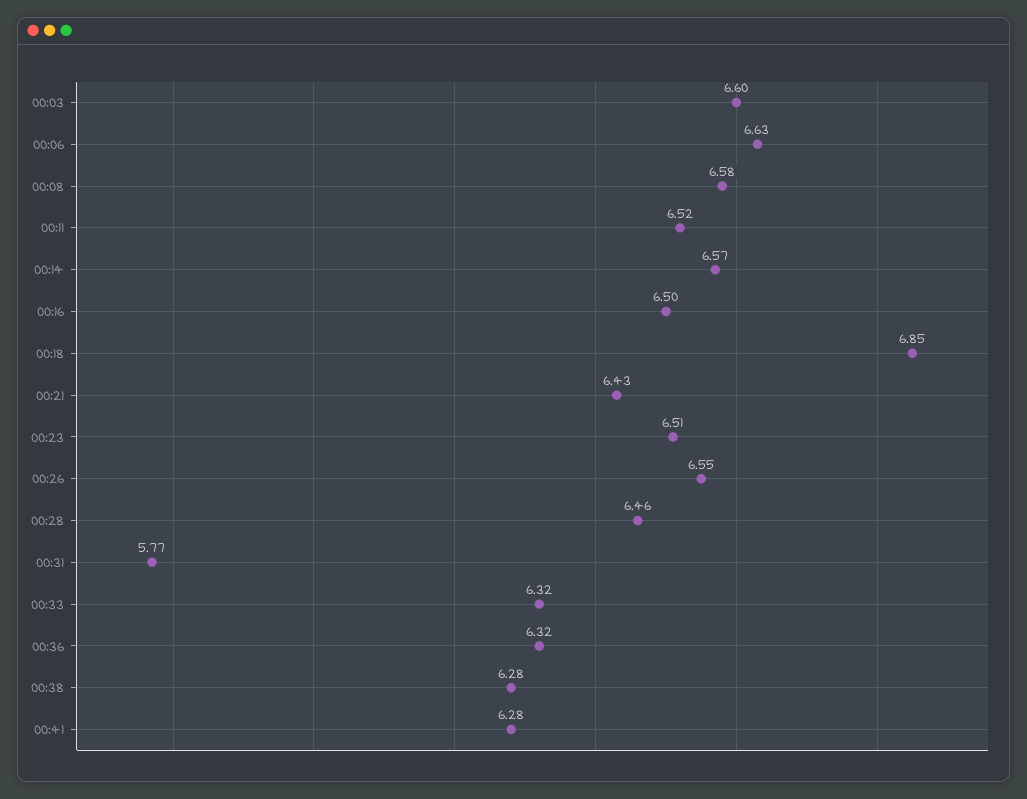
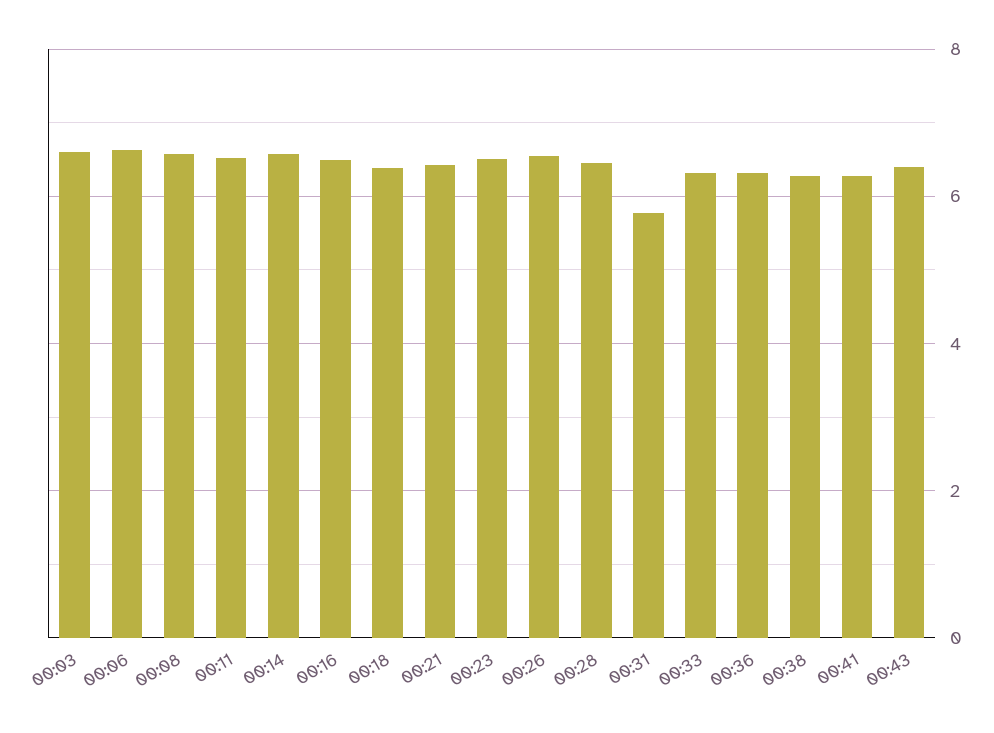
00:18: 6.85 -> 6.4
00:43: none -> 6.4

